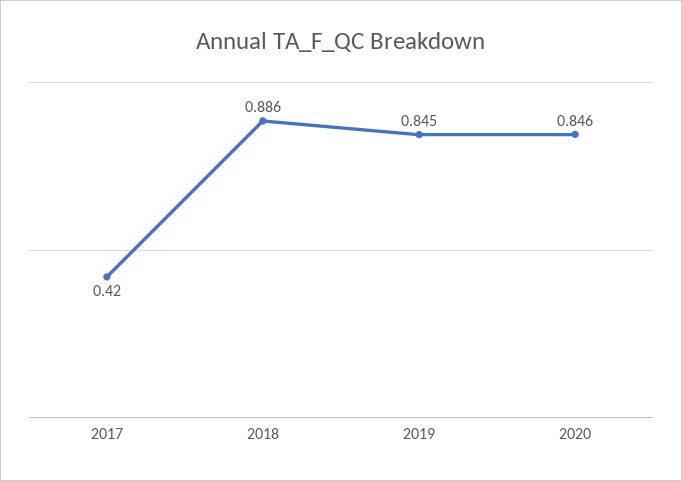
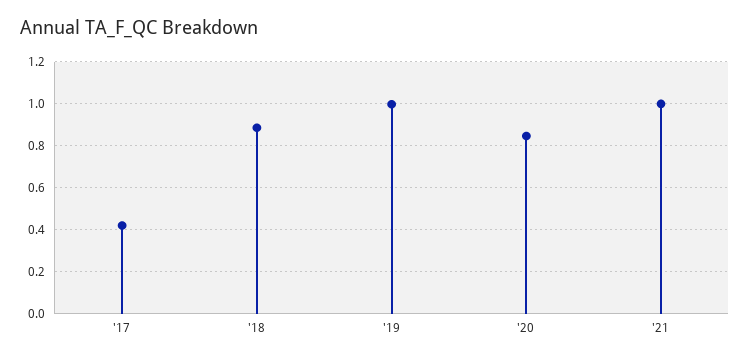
2019: 0.845 -> 1
'21: none -> 1

